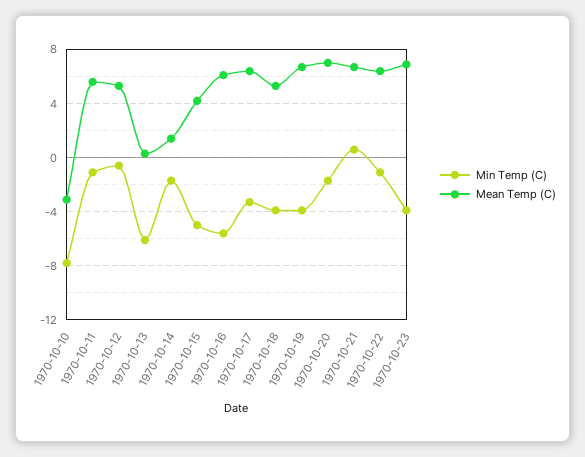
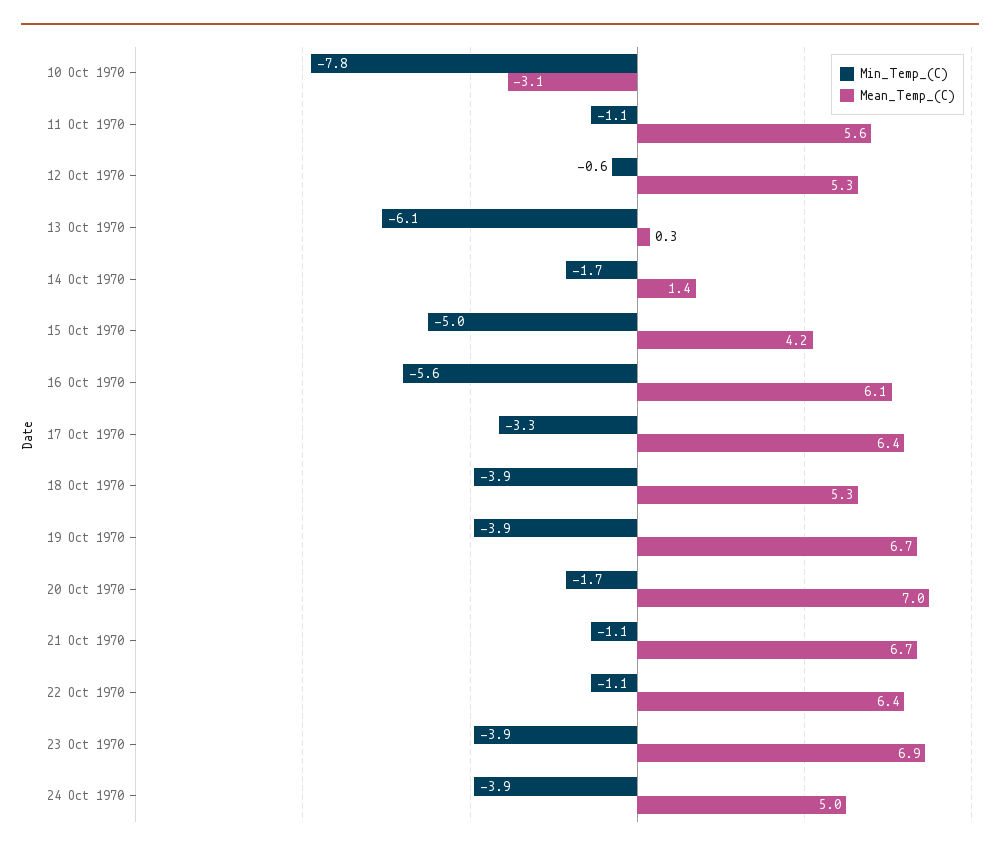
Min Temp (C), 1970-10-21: 0.5 -> -1.1
Min Temp (C), 24 Oct 1970: none -> -3.9
Mean Temp (C), 24 Oct 1970: none -> 5

